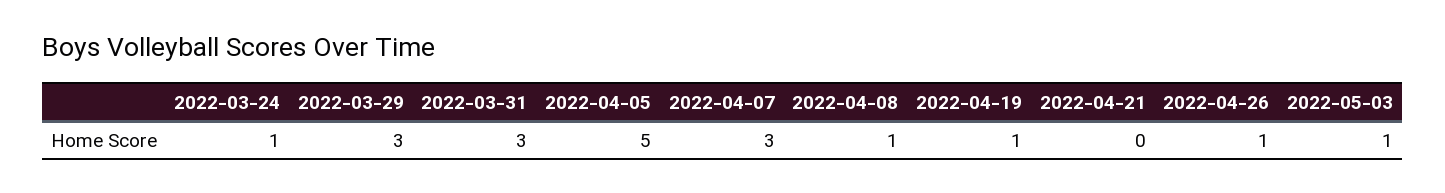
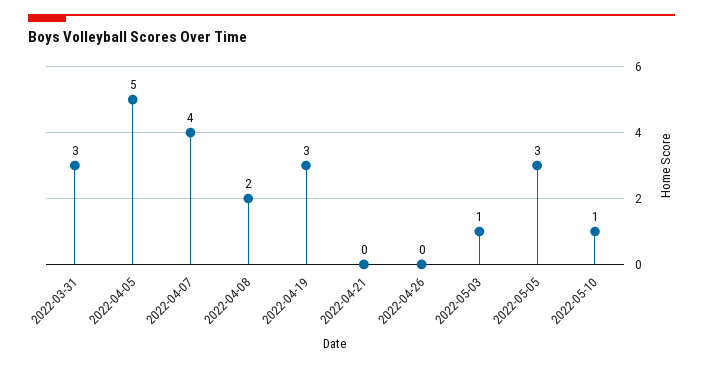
2022-03-24: 1 -> none
2022-03-29: 3 -> none
2022-04-07: 3 -> 4
2022-04-08: 1 -> 2
2022-04-19: 1 -> 3
2022-04-26: 1 -> 0
2022-05-05: none -> 3
2022-05-10: none -> 1

